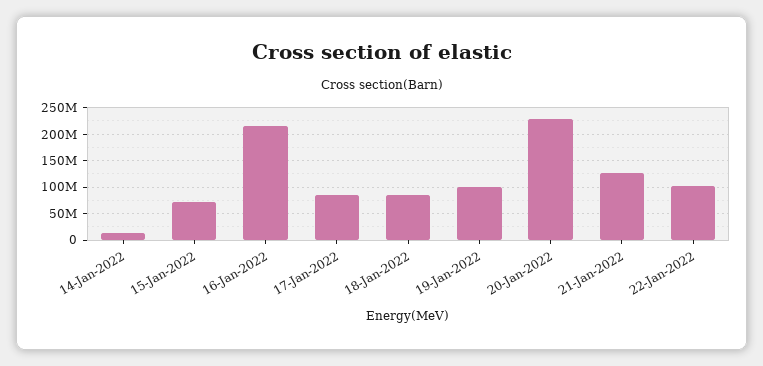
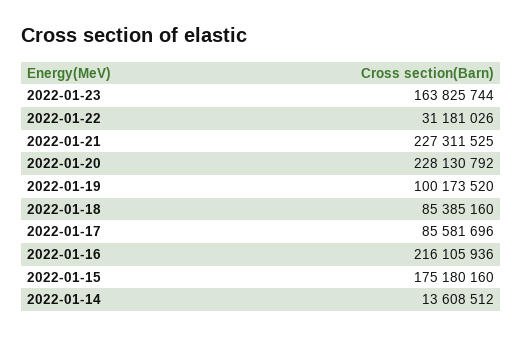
15-Jan-2022: 75000000 -> 175180160
21-Jan-2022: 125000000 -> 227311525
22-Jan-2022: 100000000 -> 31181026
2022-01-23: none -> 163825744

